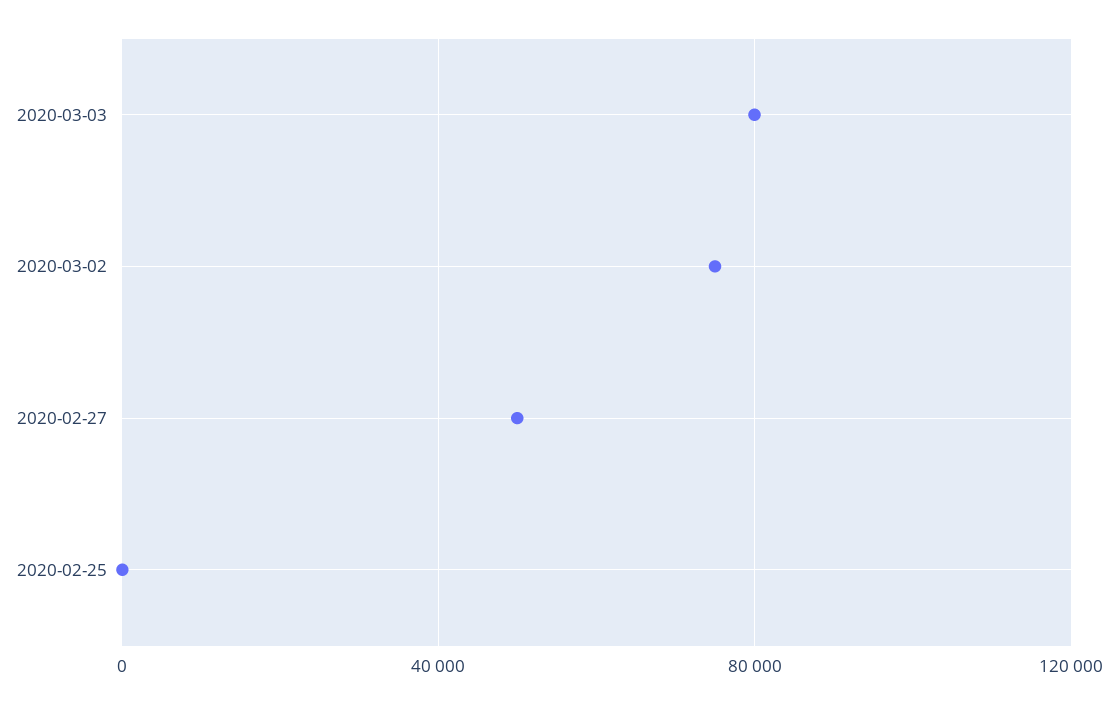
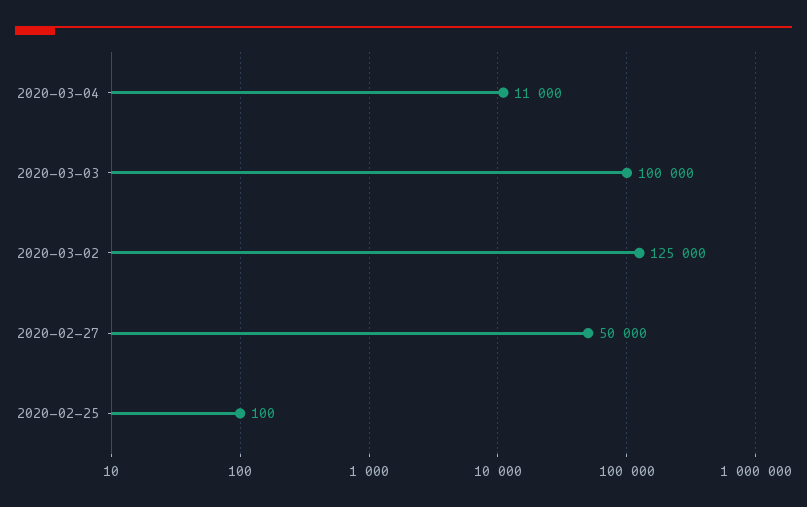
2020-03-03: 80000 -> 100000
2020-03-02: 75000 -> 125000
2020-03-04: none -> 11000

